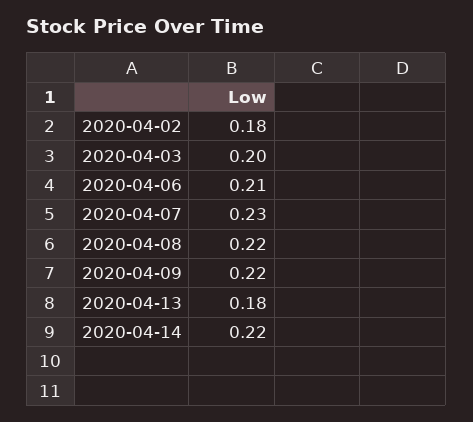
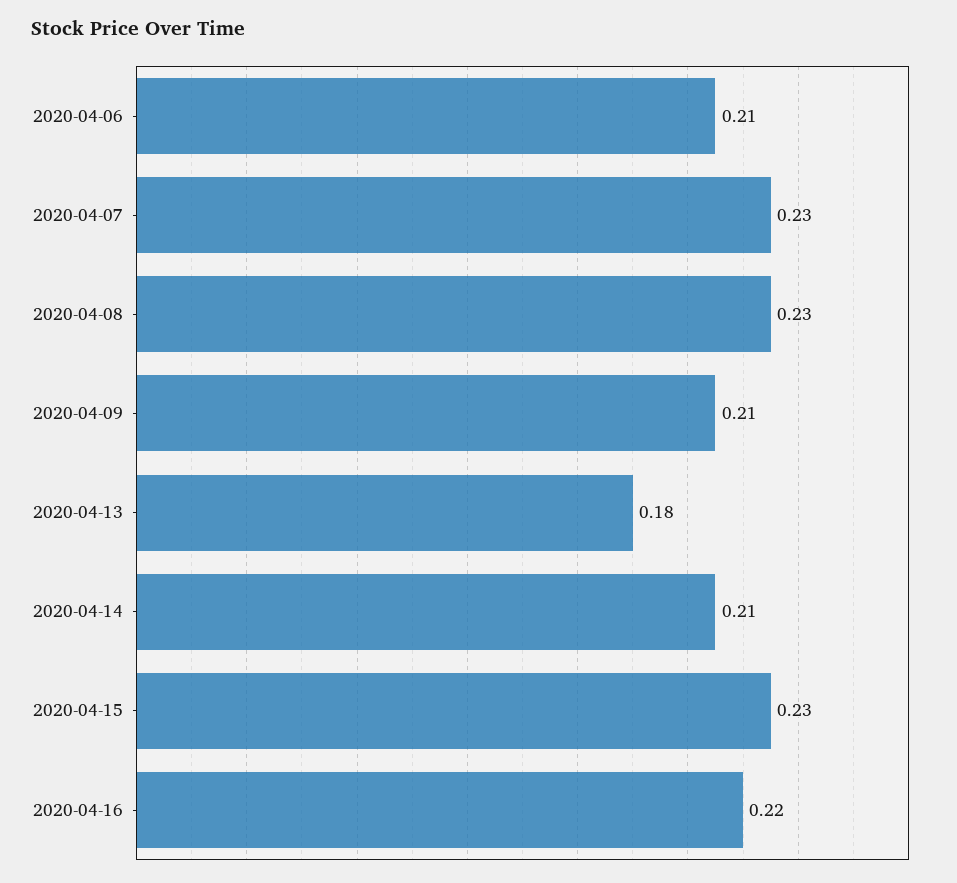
2020-04-02: 0.18 -> none
2020-04-03: 0.2 -> none
2020-04-08: 0.22 -> 0.23
2020-04-09: 0.22 -> 0.21
2020-04-14: 0.22 -> 0.21
2020-04-15: none -> 0.23
2020-04-16: none -> 0.22

